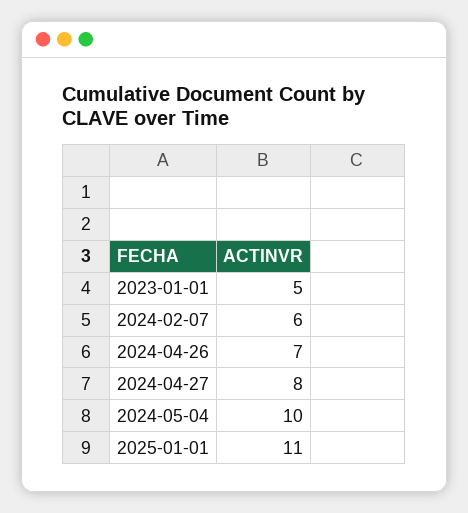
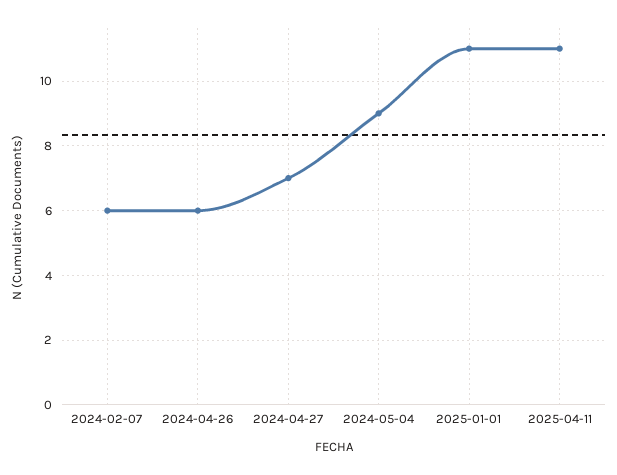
2023-01-01: 5 -> none
2024-04-26: 7 -> 6
2024-04-27: 8 -> 7
2024-05-04: 10 -> 9
2025-04-11: none -> 11

